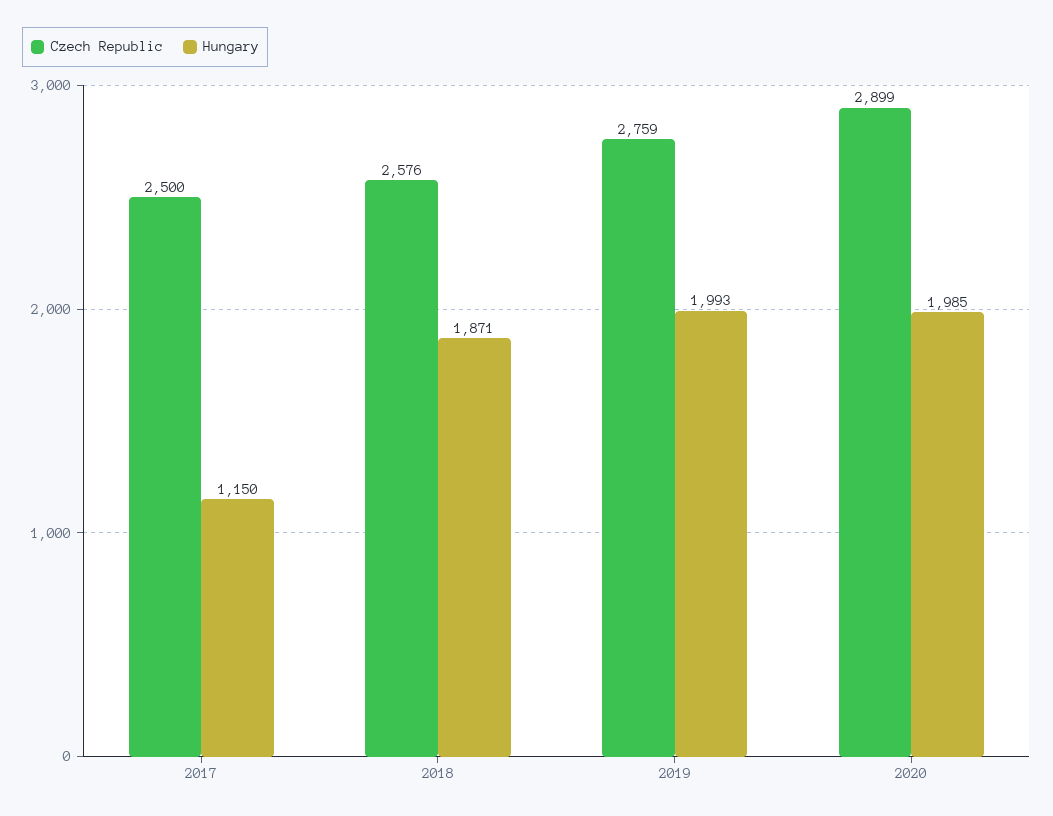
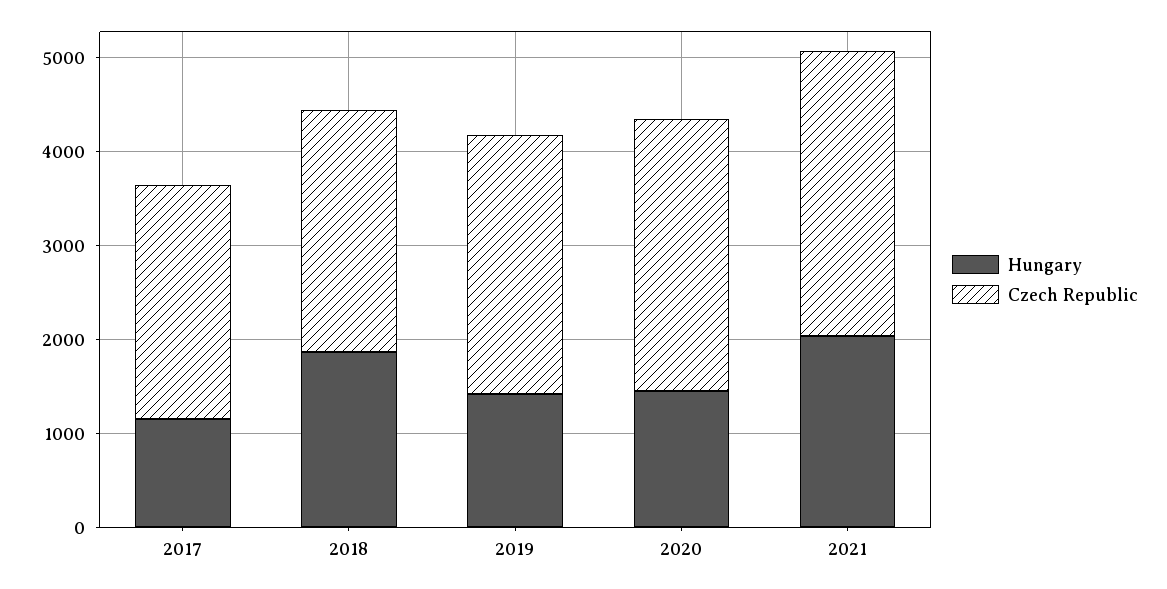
Hungary, 2019: 1993 -> 1400
Hungary, 2020: 1985 -> 1400
Hungary, 2021: none -> 2000
Czech Republic, 2021: none -> 3000

